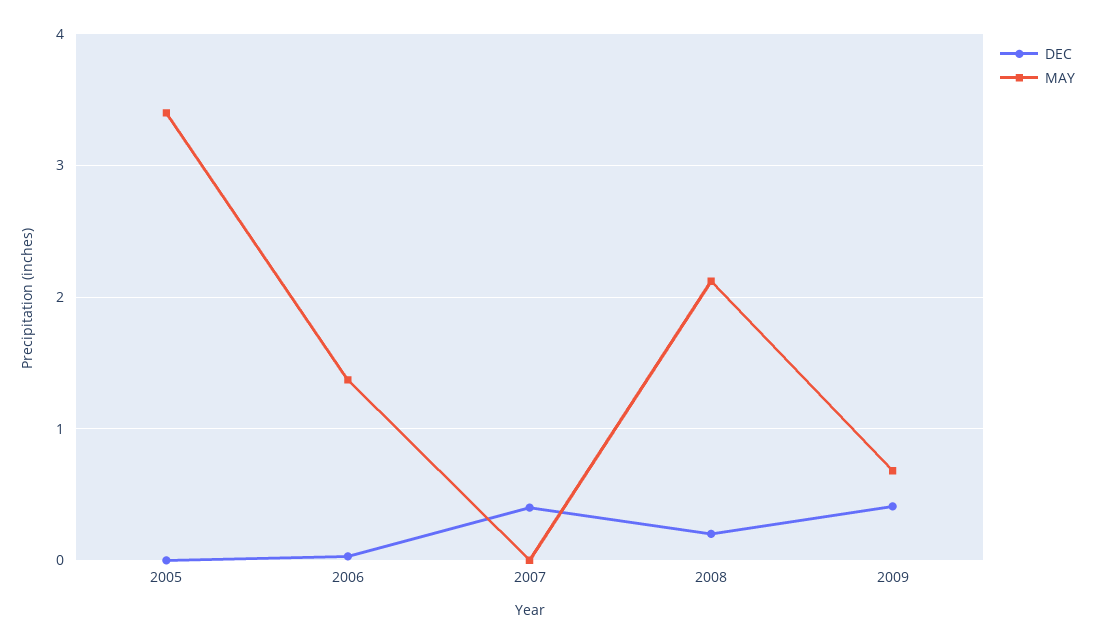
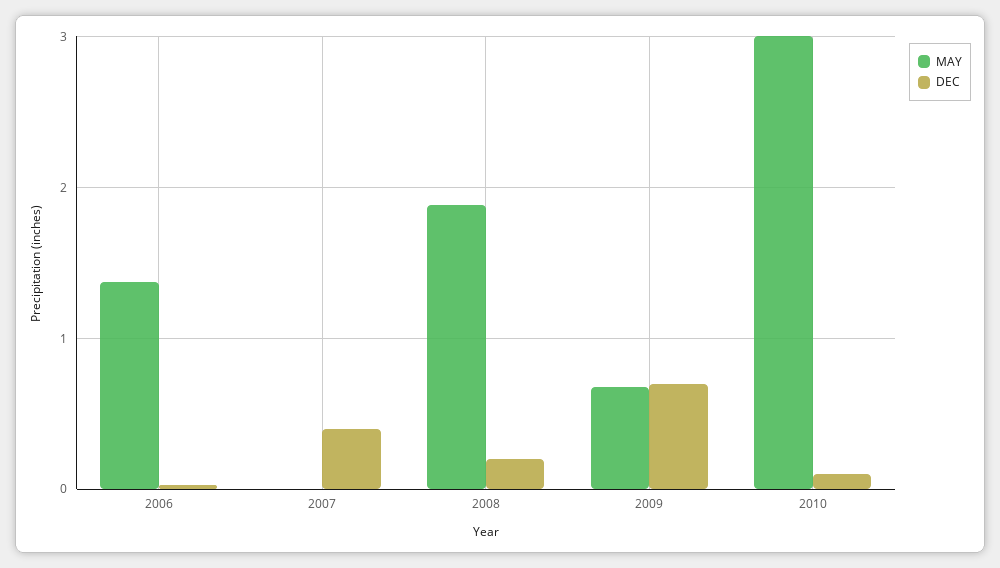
DEC, 2005: 0 -> none
MAY, 2005: 3.4 -> none
MAY, 2008: 2.1 -> 1.9
DEC, 2009: 0.4 -> 0.7
MAY, 2010: none -> 3
DEC, 2010: none -> 0.1

